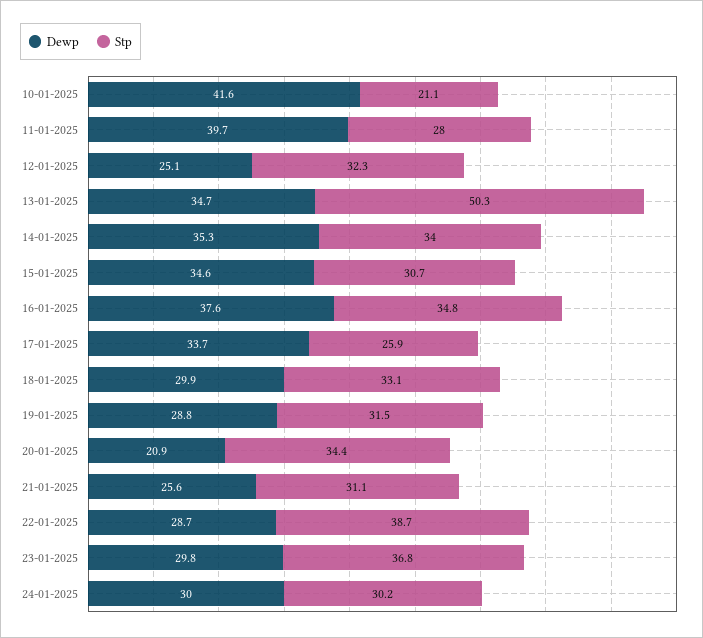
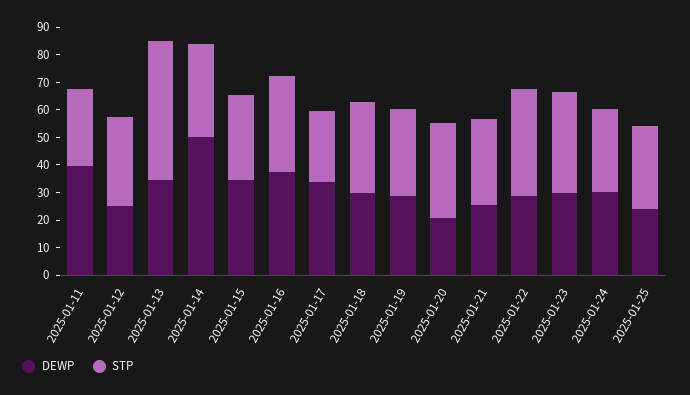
Dewp, 10-01-2025: 41.6 -> none
Stp, 10-01-2025: 21.1 -> none
Dewp, 14-01-2025: 35.3 -> 50
Dewp, 2025-01-25: none -> 25
Stp, 2025-01-25: none -> 30

